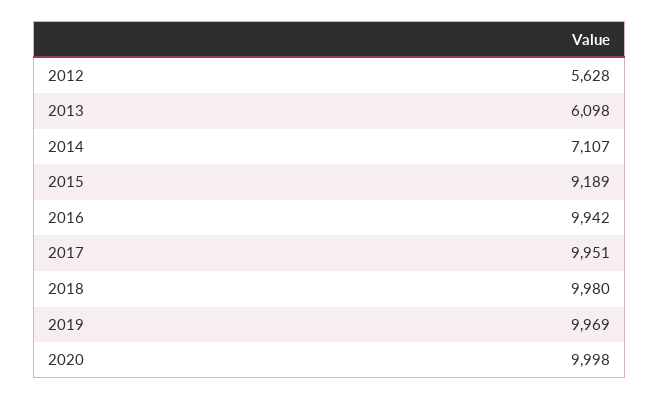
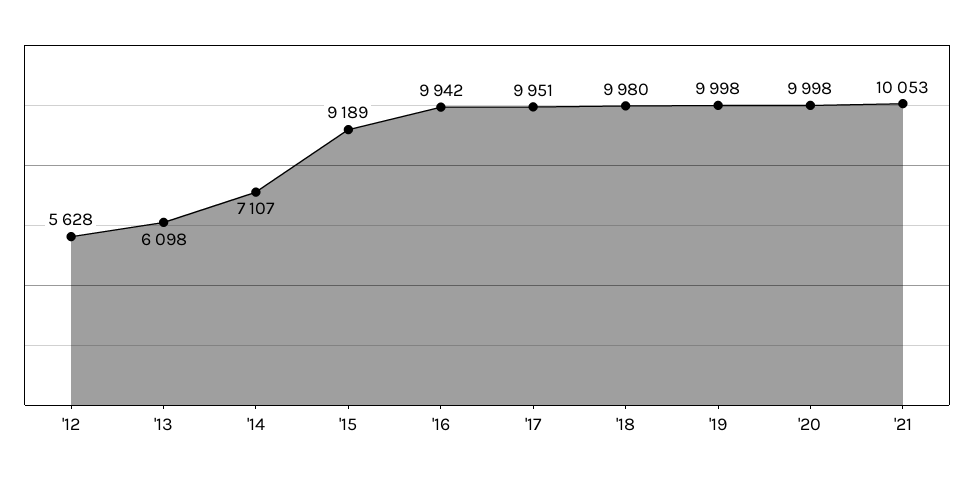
2019: 9969 -> 9998
'21: none -> 10053

